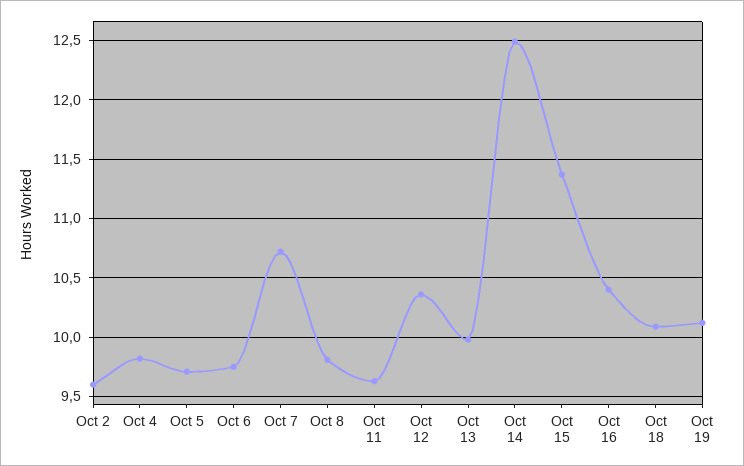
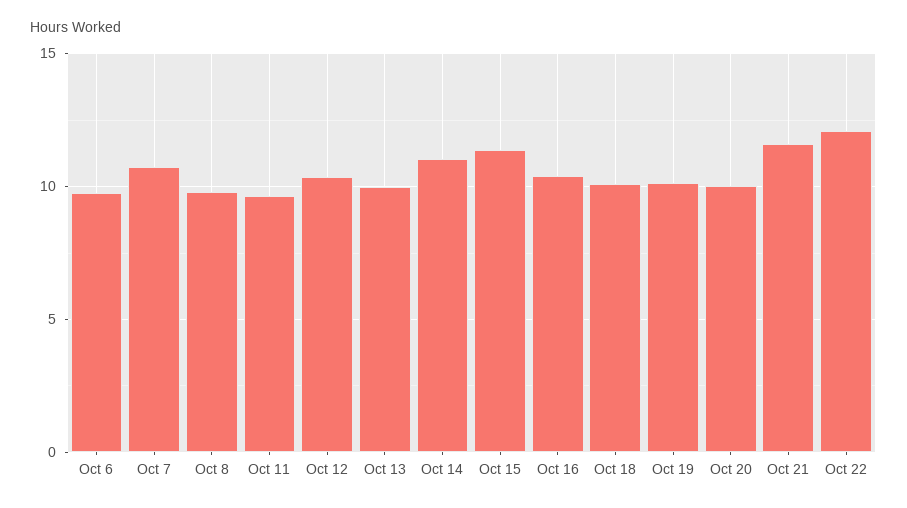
Oct 2: 9.6 -> none
Oct 4: 9.8 -> none
Oct 5: 9.7 -> none
Oct 14: 12.5 -> 11
Oct 20: none -> 10
Oct 21: none -> 11.5
Oct 22: none -> 12

